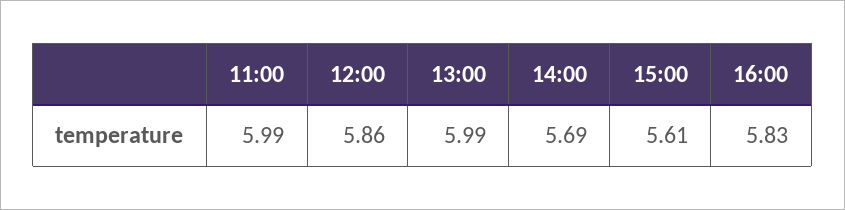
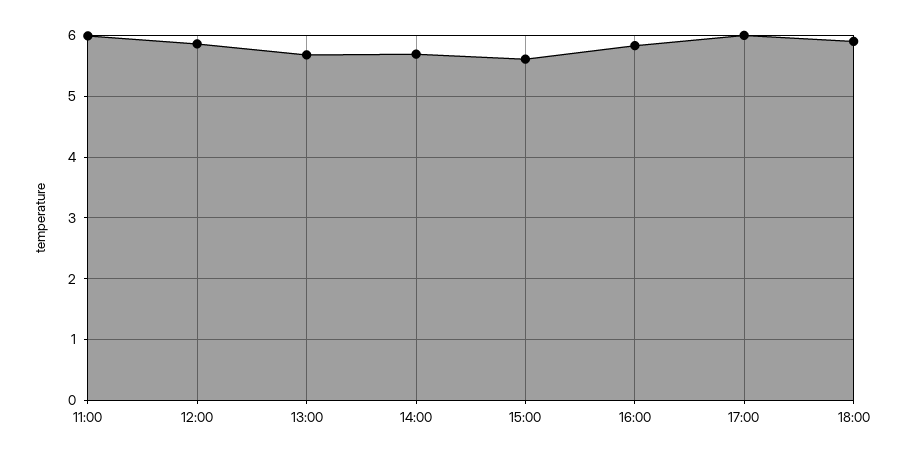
13:00: 5.99 -> 5.7
17:00: none -> 6
18:00: none -> 5.9

